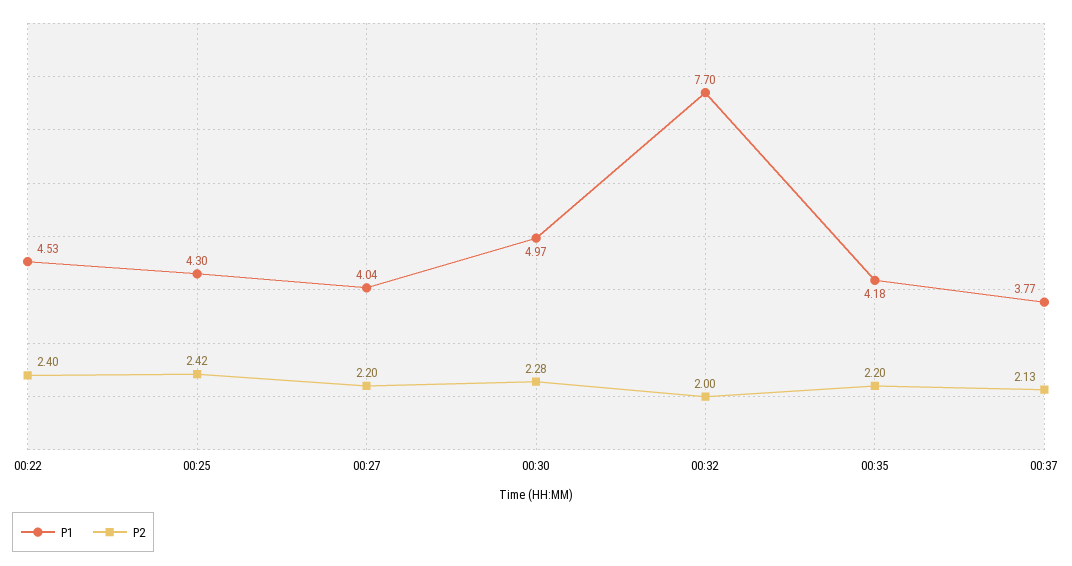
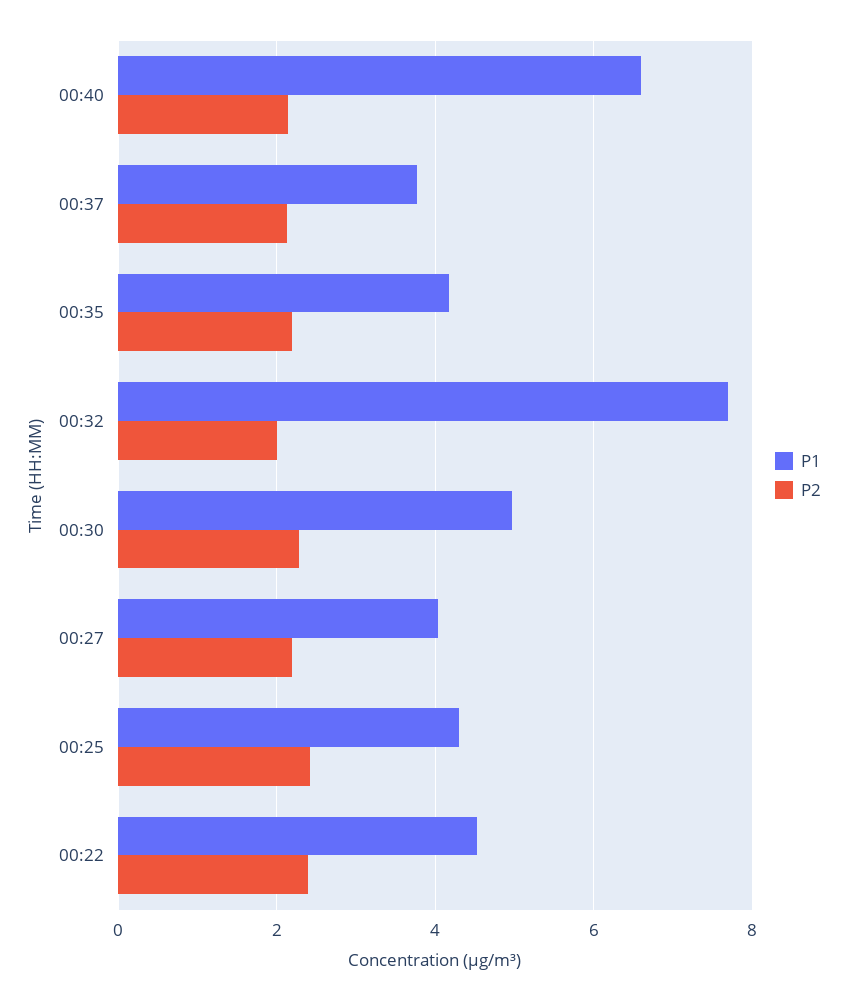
P1, 00:40: none -> 6.6
P2, 00:40: none -> 2.2

